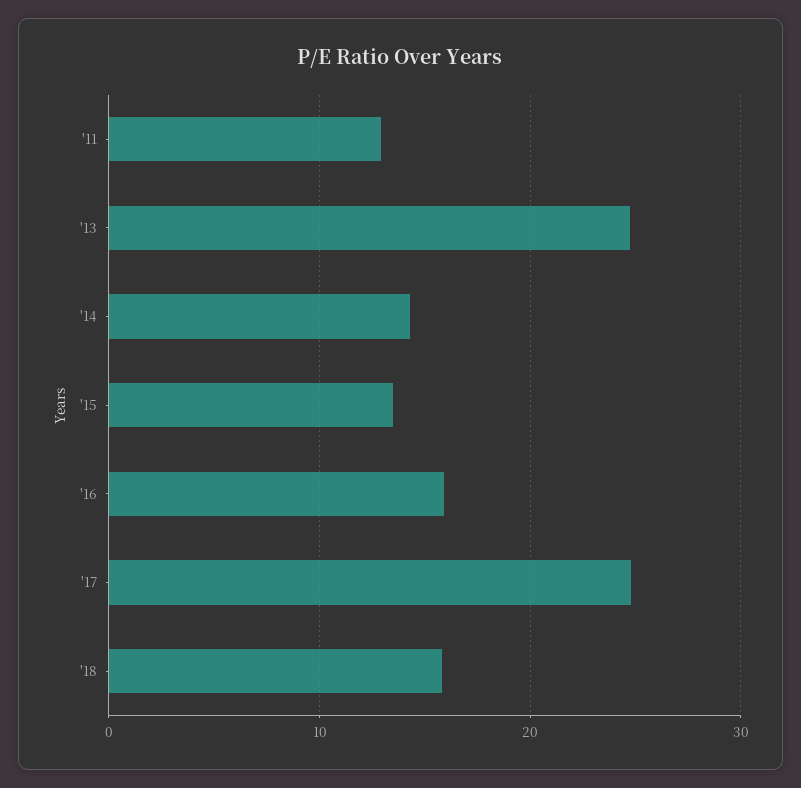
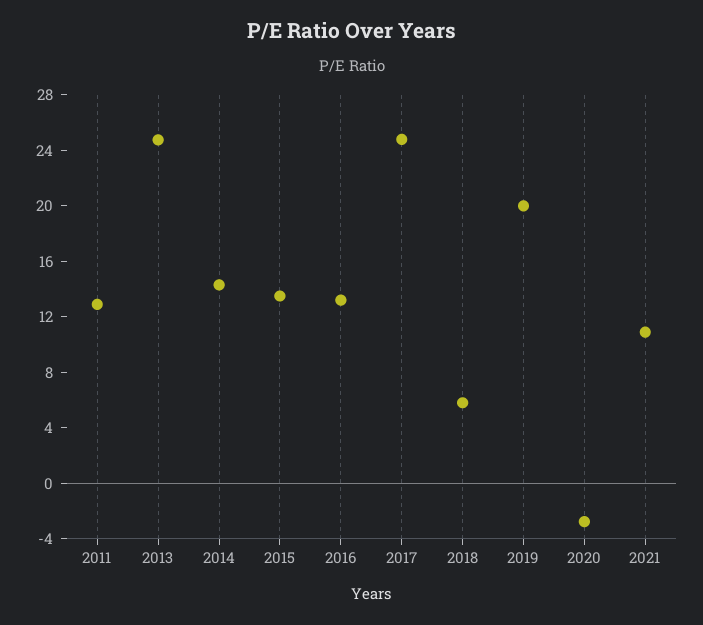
'16: 16 -> 13
'18: 16 -> 6
2019: none -> 20
2020: none -> -3
2021: none -> 11

